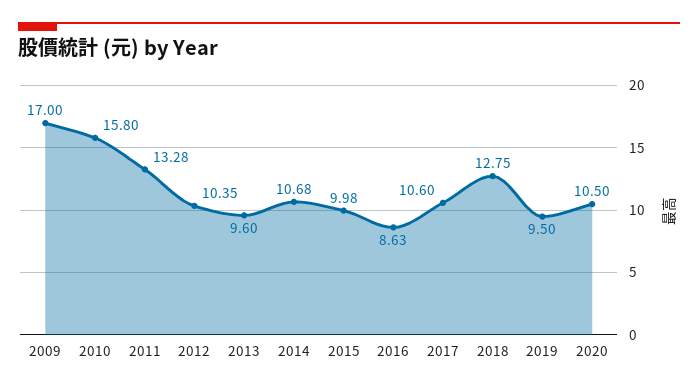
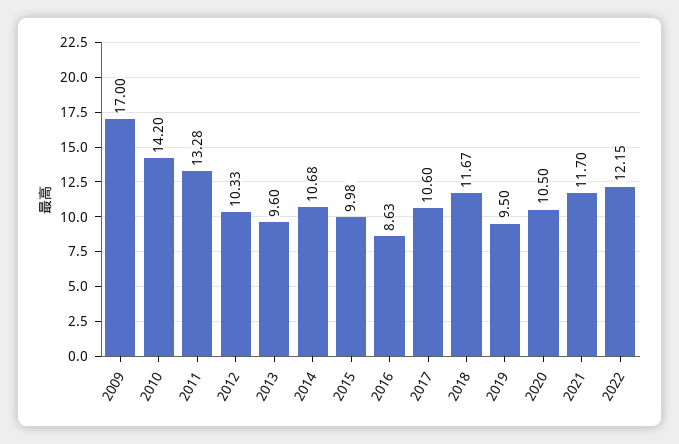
2010: 15.8 -> 14.2
2012: 10.35 -> 10.33
2018: 12.75 -> 11.67
2021: none -> 11.7
2022: none -> 12.15

